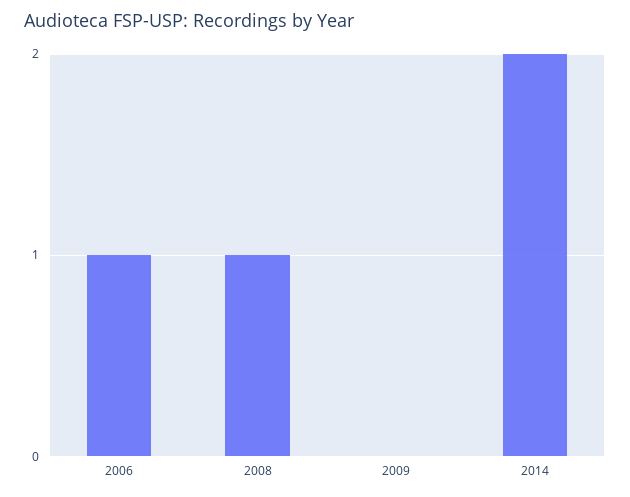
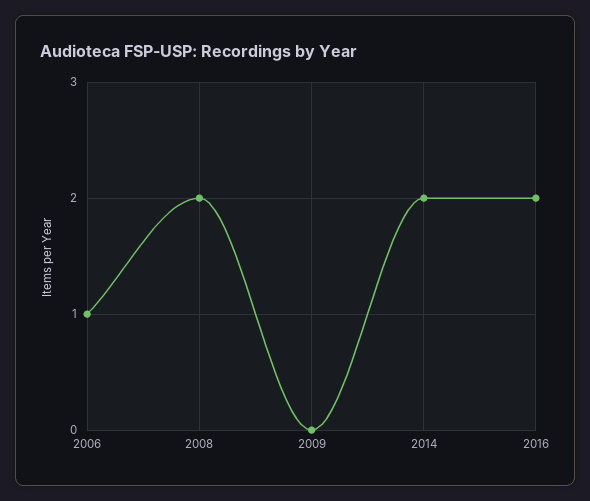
2008: 1 -> 2
2016: none -> 2

